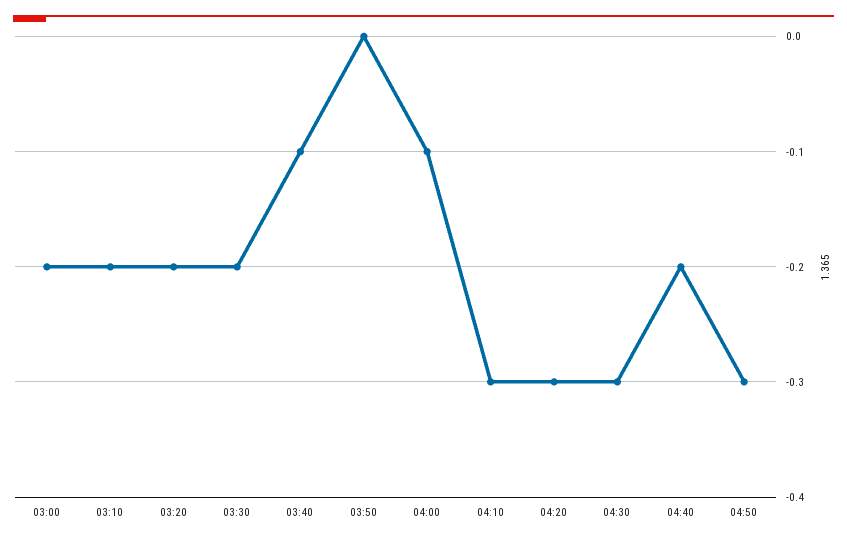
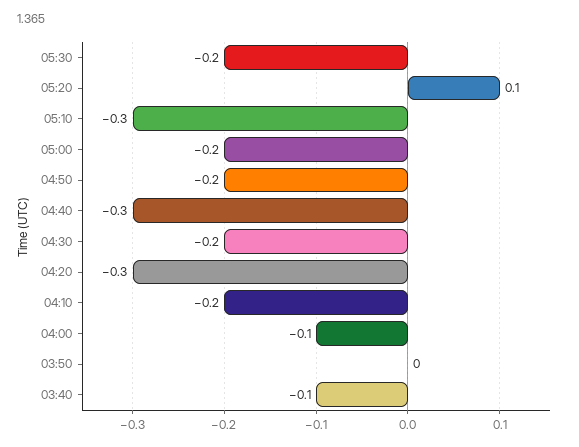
03:00: -0.2 -> none
03:10: -0.2 -> none
03:20: -0.2 -> none
03:30: -0.2 -> none
04:10: -0.3 -> -0.2
04:30: -0.3 -> -0.2
04:40: -0.2 -> -0.3
04:50: -0.3 -> -0.2
05:30: none -> -0.2
05:20: none -> 0.1
05:10: none -> -0.3
05:00: none -> -0.2

